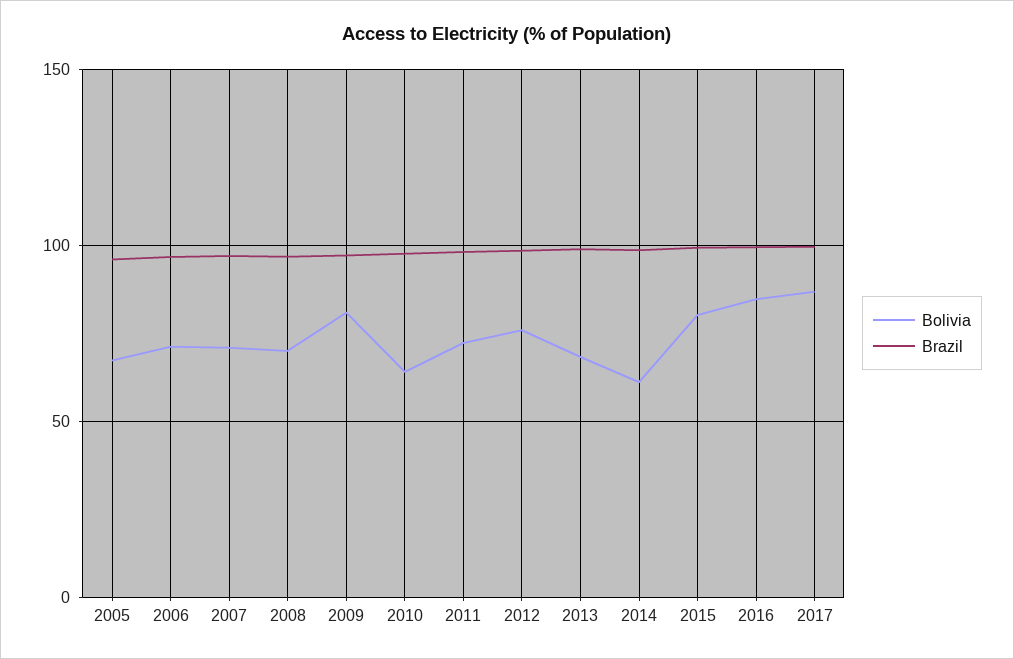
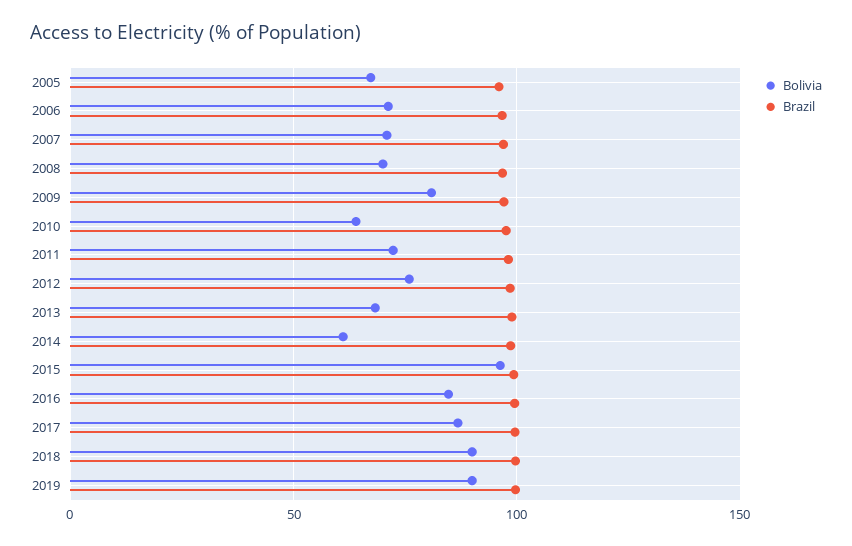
Bolivia, 2015: 80 -> 95
Bolivia, 2018: none -> 90
Brazil, 2018: none -> 100
Bolivia, 2019: none -> 90
Brazil, 2019: none -> 100

